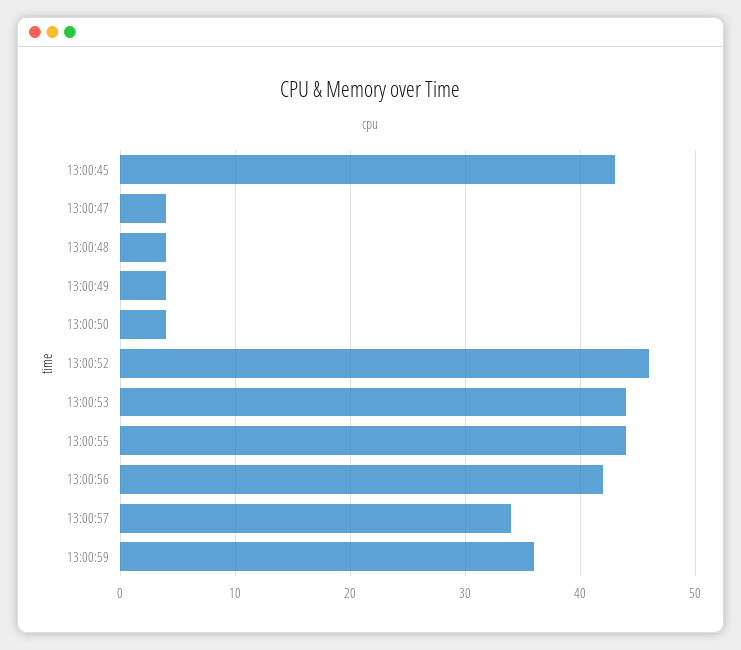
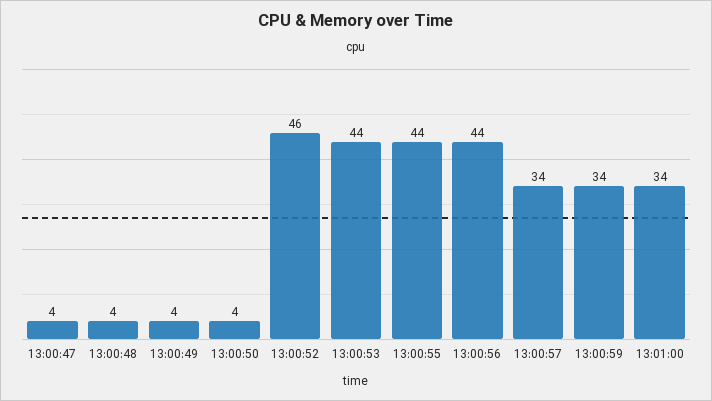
13:00:45: 43 -> none
13:00:56: 42 -> 44
13:00:59: 36 -> 34
13:01:00: none -> 34

